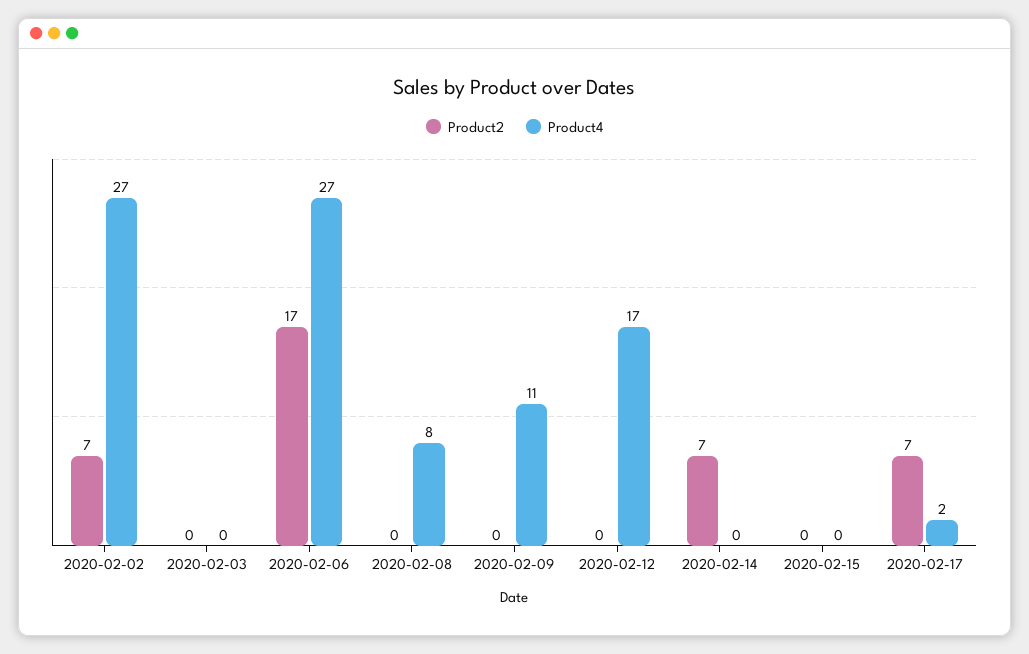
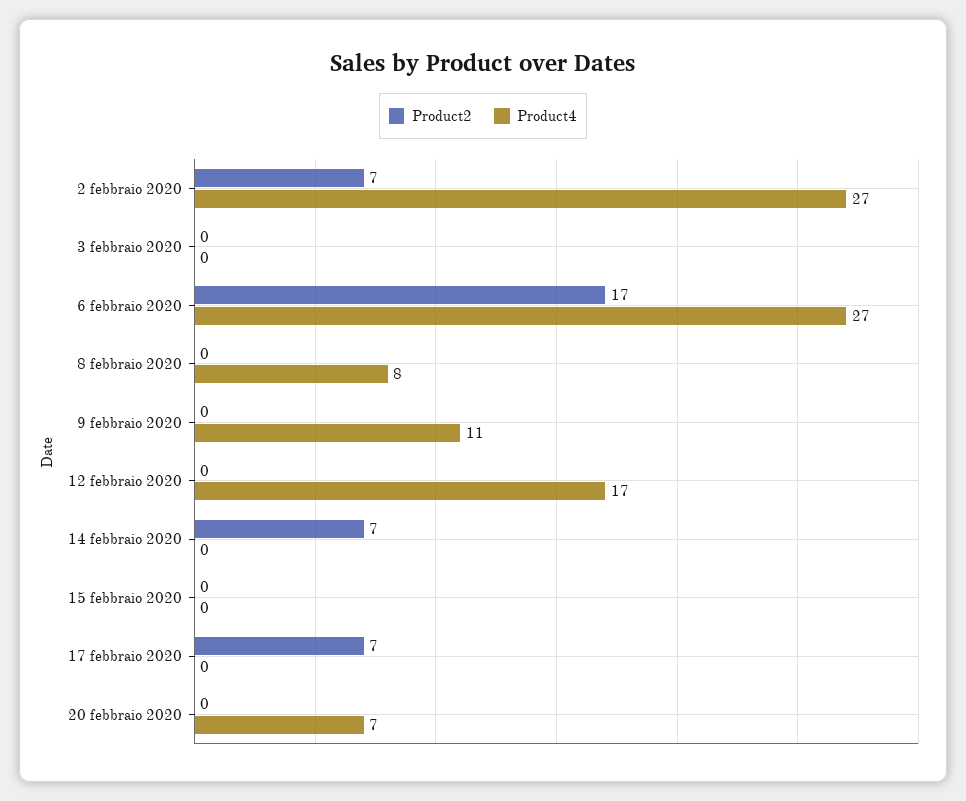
Product4, 2020-02-17: 2 -> 0
Product2, 20 febbraio 2020: none -> 0
Product4, 20 febbraio 2020: none -> 7

